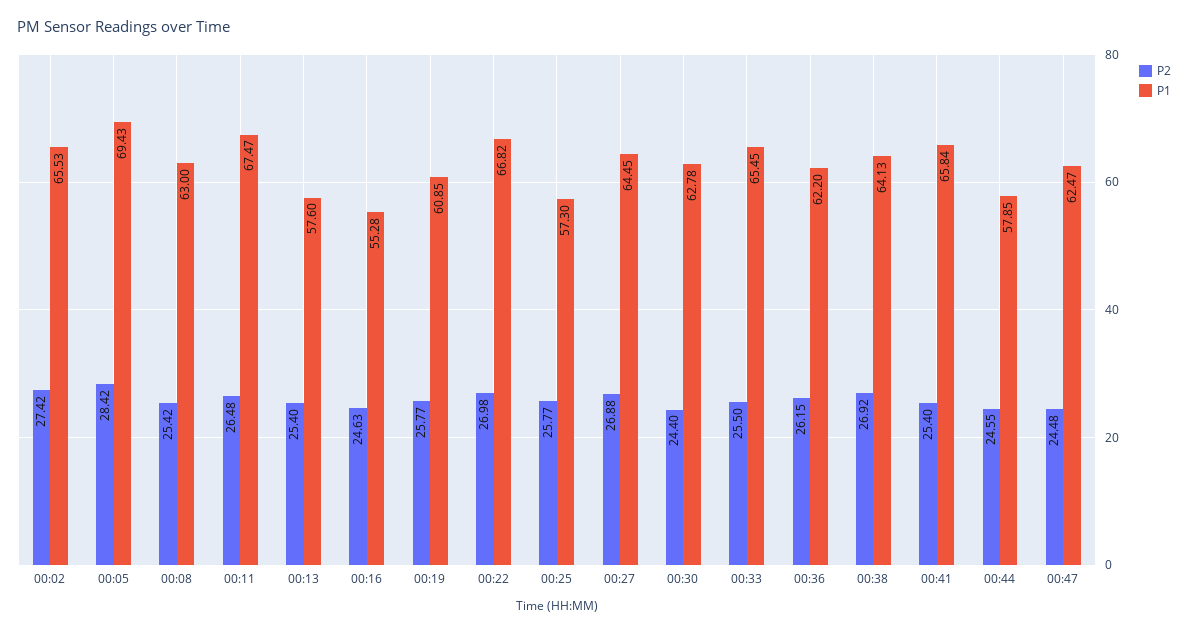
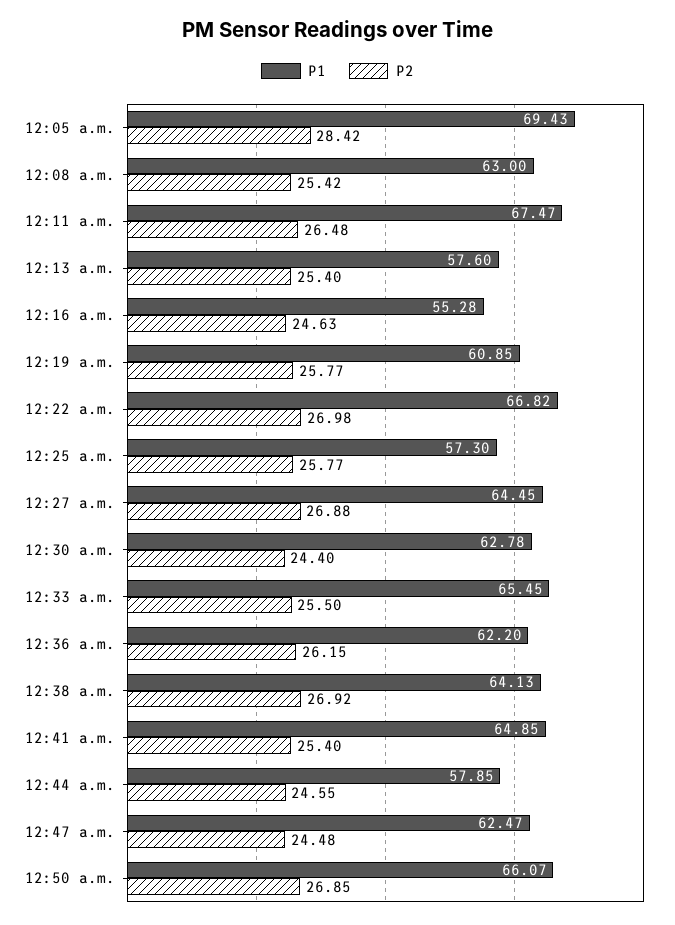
P2, 00:02: 27.42 -> none
P1, 00:02: 65.53 -> none
P1, 00:41: 65.84 -> 64.85
P1, 12:50 a.m.: none -> 66.07
P2, 12:50 a.m.: none -> 26.85

